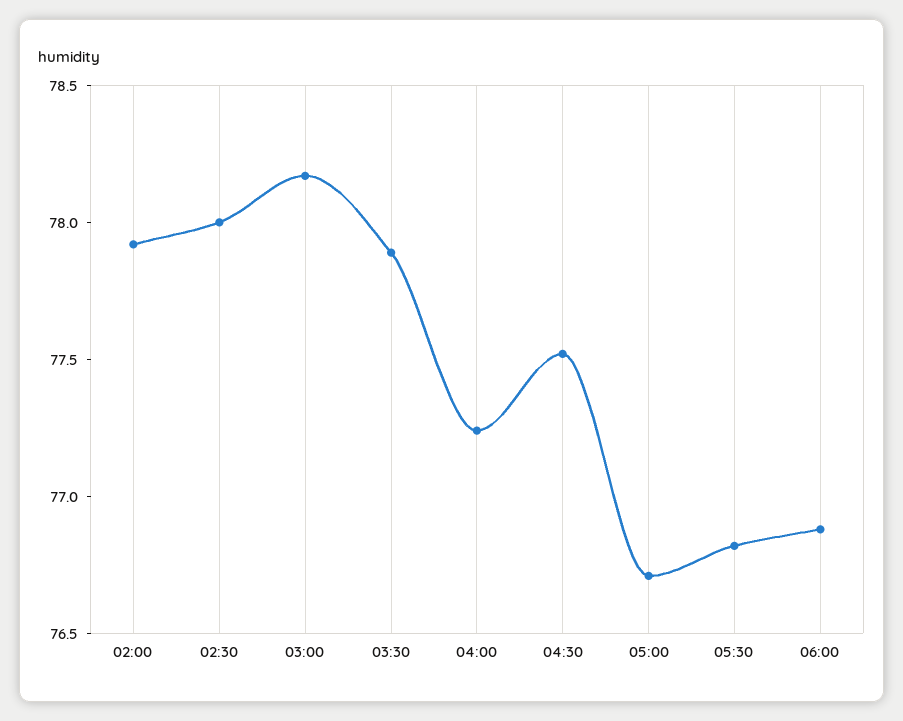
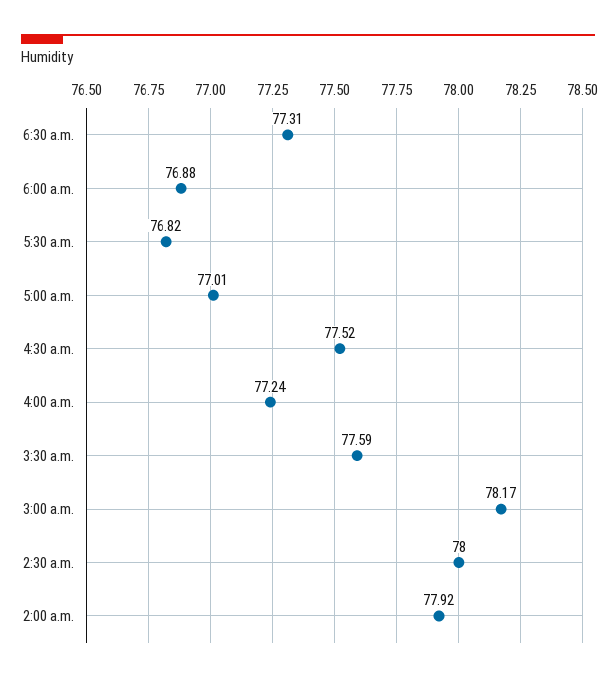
03:30: 77.9 -> 77.59
05:00: 76.7 -> 77.01
6:30 a.m.: none -> 77.31

